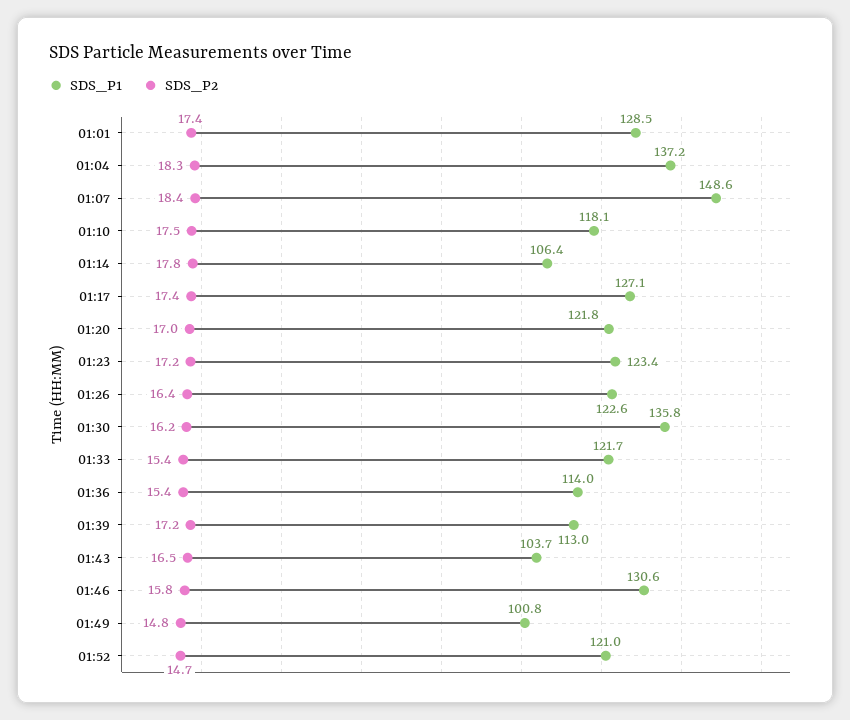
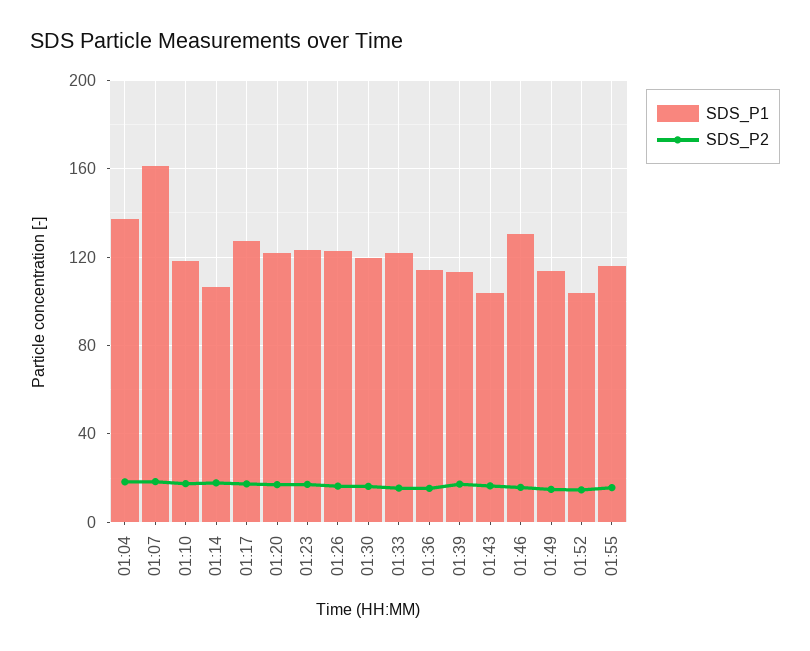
SDS_P1, 01:01: 128.5 -> none
SDS_P2, 01:01: 17.4 -> none
SDS_P1, 01:07: 148.6 -> 160
SDS_P1, 01:30: 135.8 -> 120
SDS_P1, 01:49: 100.8 -> 115
SDS_P1, 01:52: 121 -> 105
SDS_P1, 01:55: none -> 115
SDS_P2, 01:55: none -> 15

